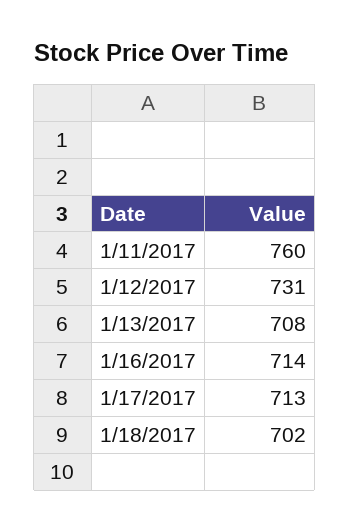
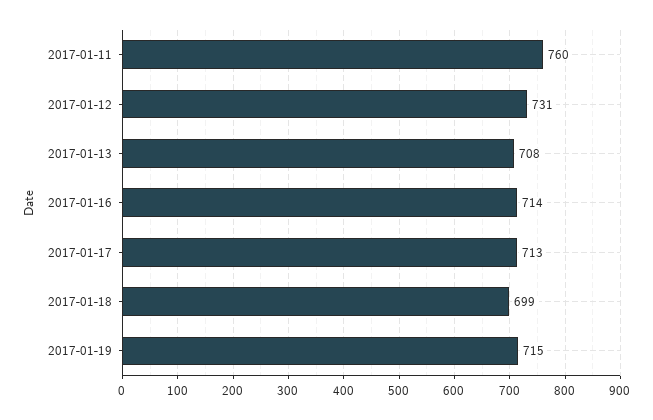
1/18/2017: 702 -> 699
2017-01-19: none -> 715

